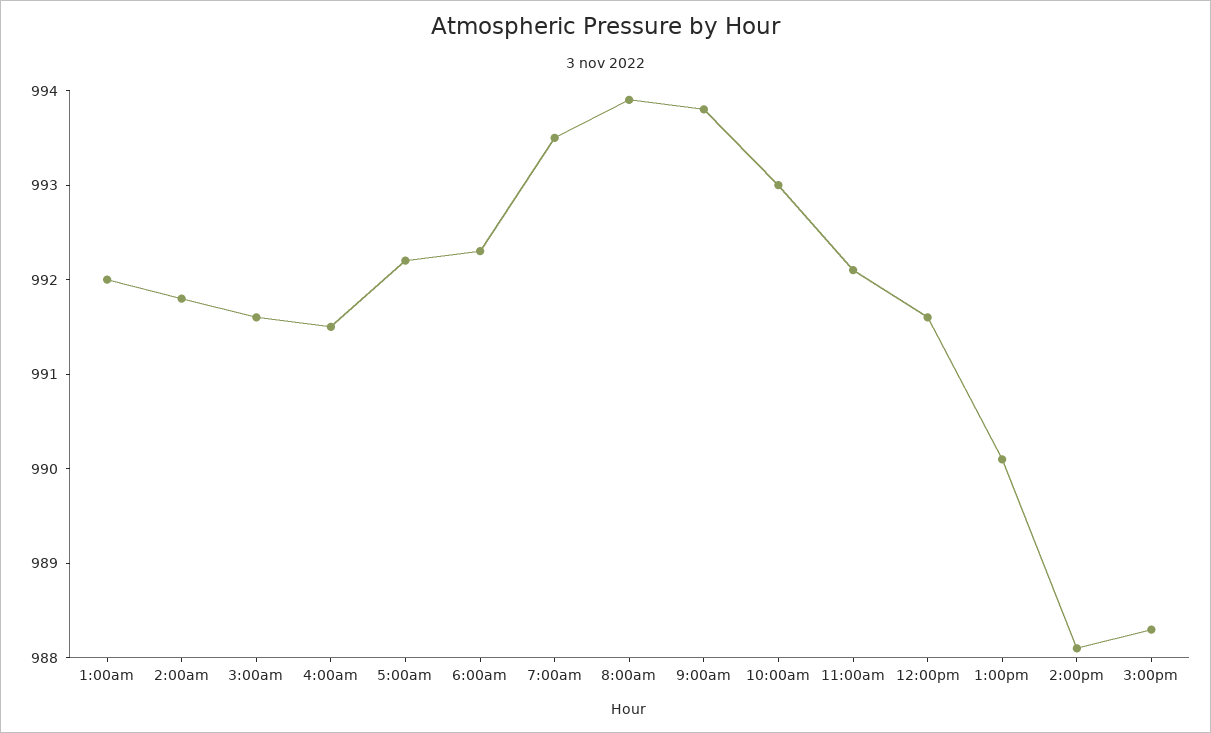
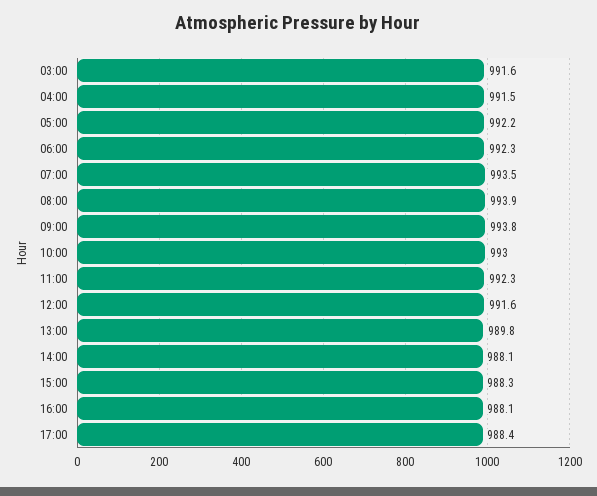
1:00am: 992 -> none
2:00am: 991.8 -> none
11:00am: 992.1 -> 992.3
1:00pm: 990.1 -> 989.8
16:00: none -> 988.1
17:00: none -> 988.4

